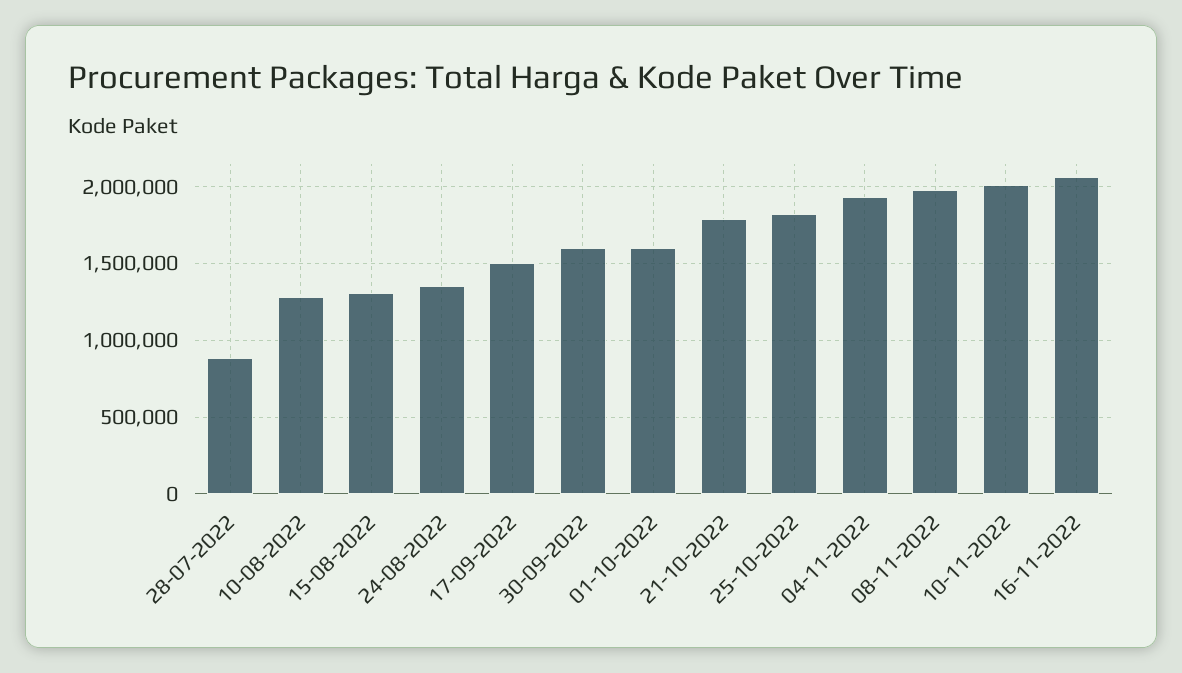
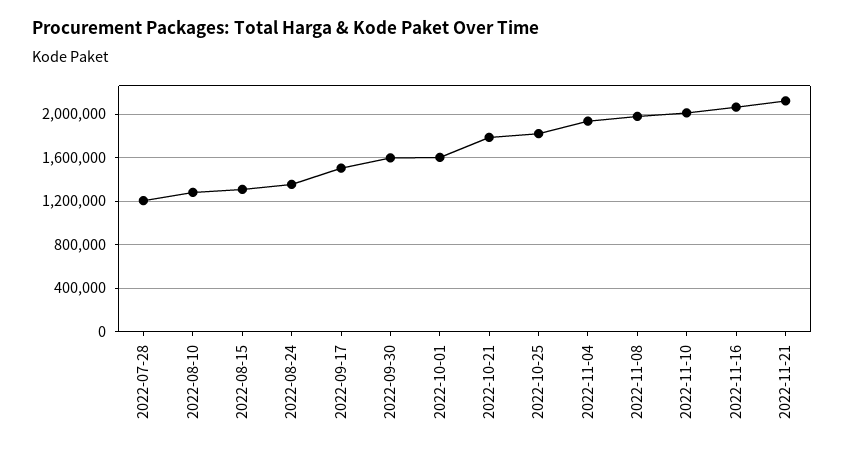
28-07-2022: 900000 -> 1200000
2022-11-21: none -> 2100000

